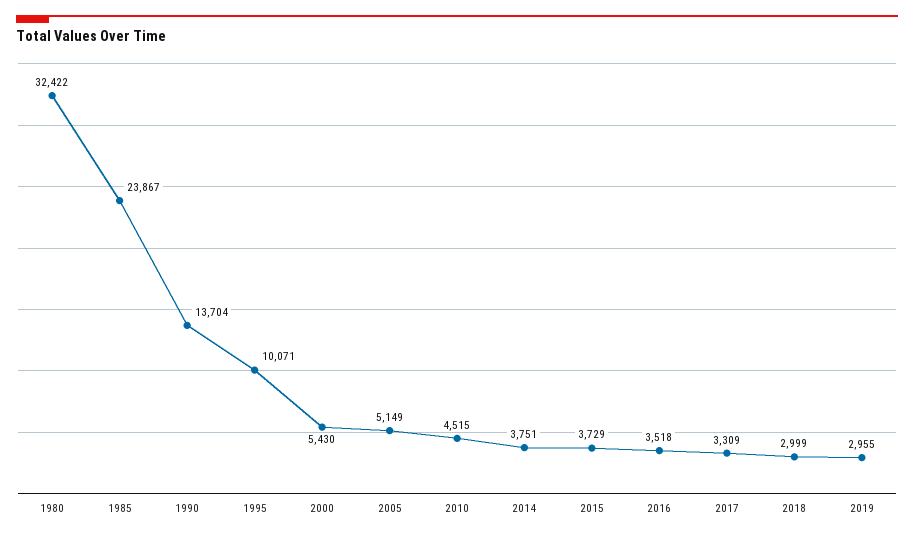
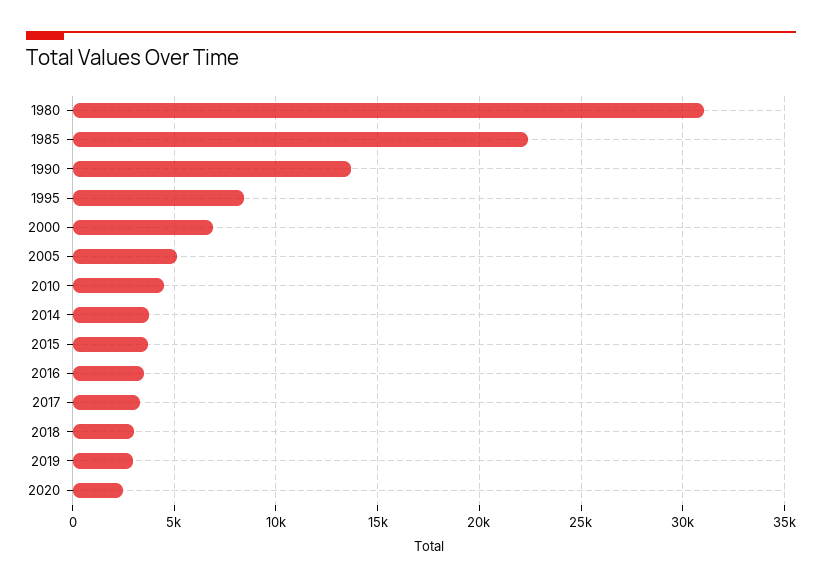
1980: 32422 -> 31000
1985: 23867 -> 22500
1995: 10071 -> 8500
2000: 5430 -> 7000
2020: none -> 2500

